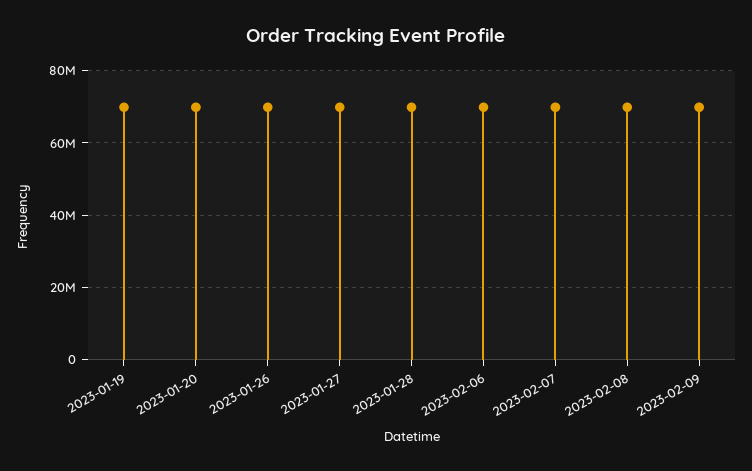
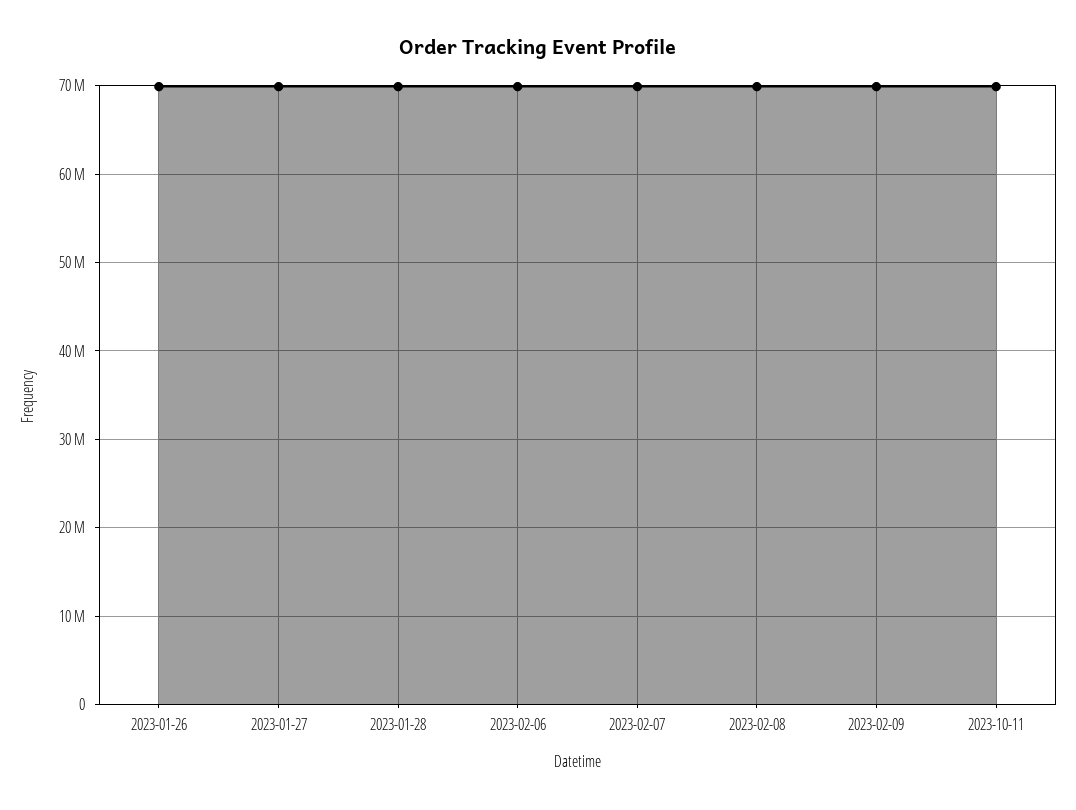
2023-01-19: 70000000 -> none
2023-01-20: 70000000 -> none
2023-10-11: none -> 70000000

